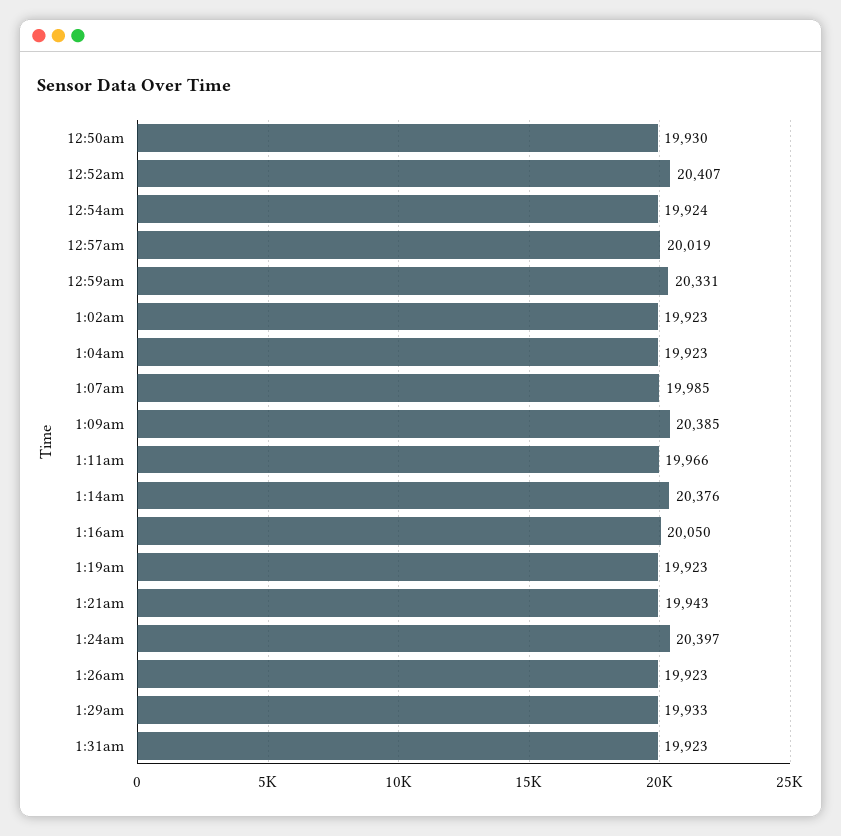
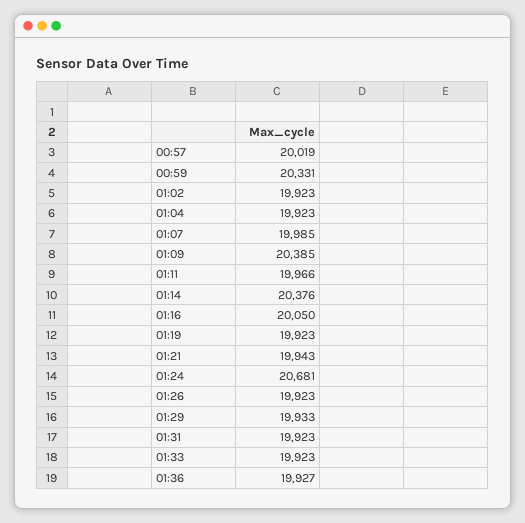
12:50am: 19930 -> none
12:52am: 20407 -> none
12:54am: 19924 -> none
1:24am: 20397 -> 20681
01:33: none -> 19923
01:36: none -> 19927

